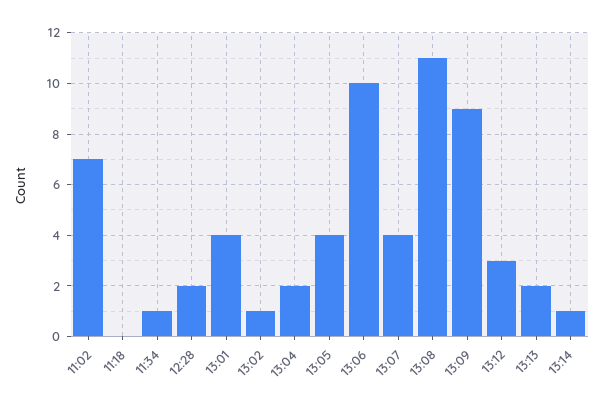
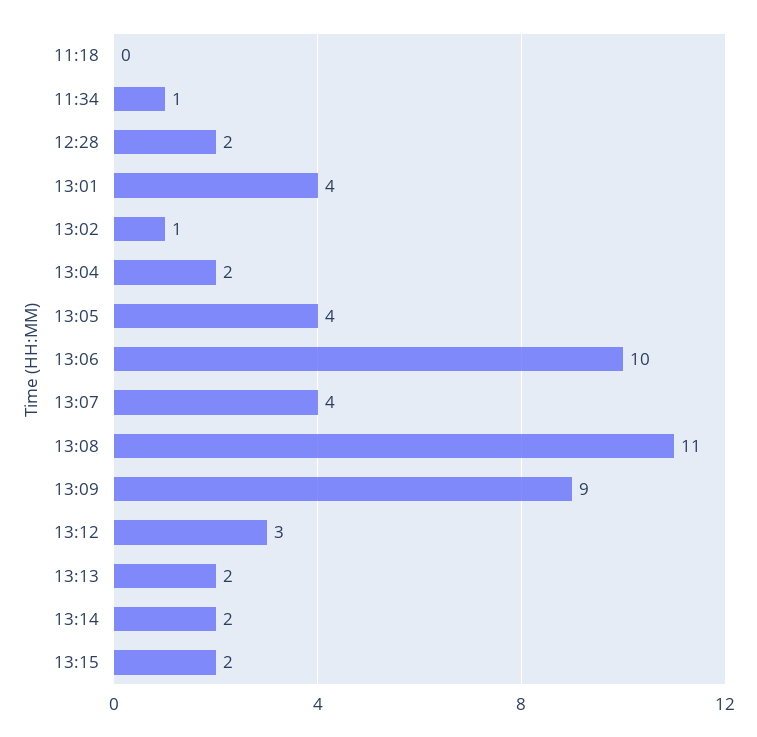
11:02: 7 -> none
13:14: 1 -> 2
13:15: none -> 2

